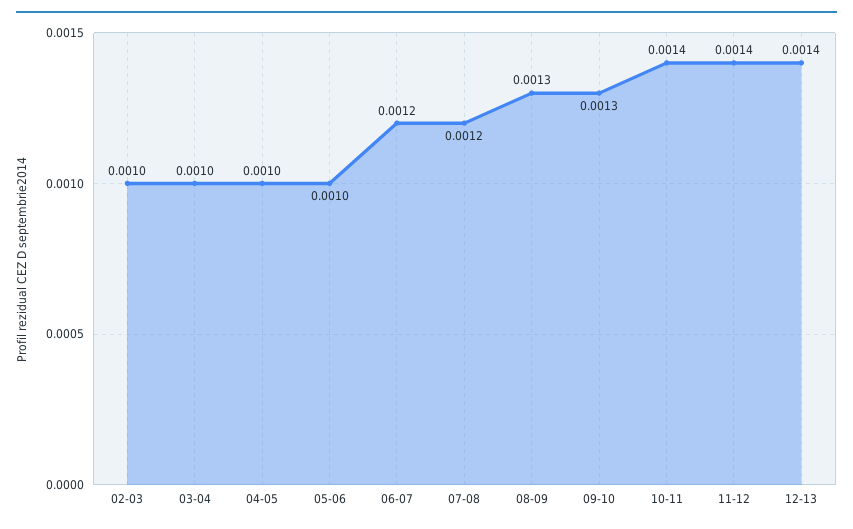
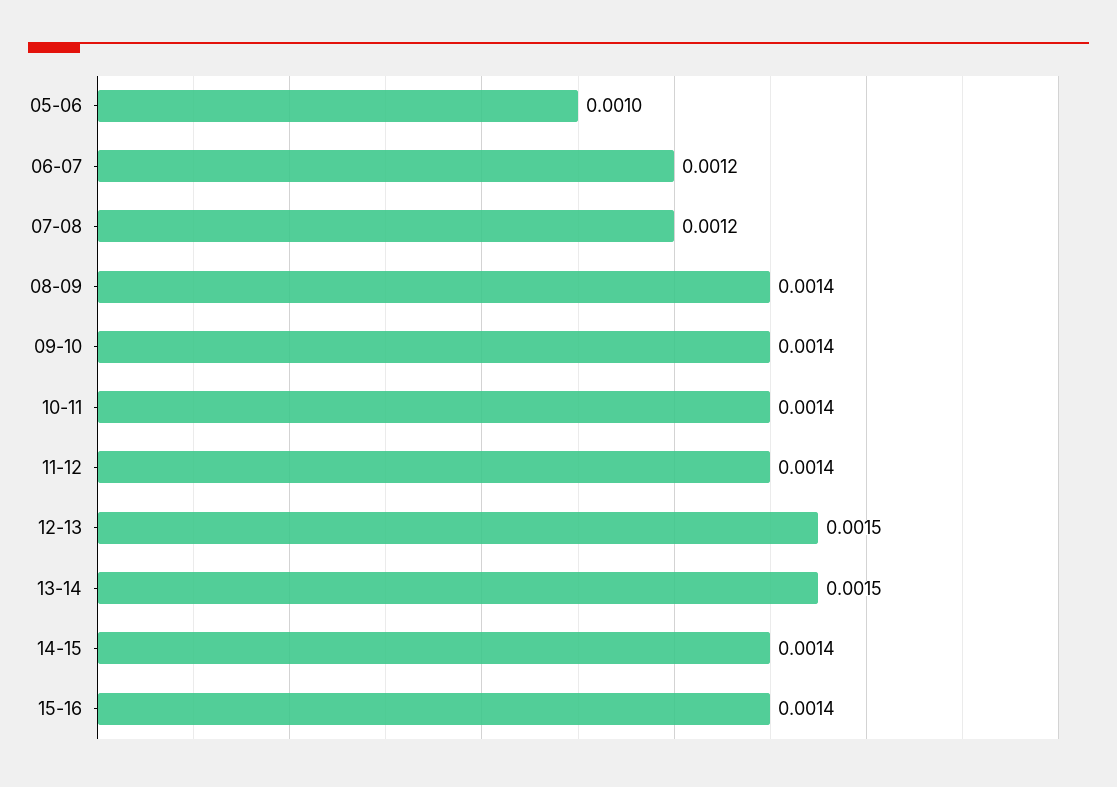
02-03: 0.001 -> none
03-04: 0.001 -> none
04-05: 0.001 -> none
08-09: 0.0013 -> 0.0014
09-10: 0.0013 -> 0.0014
12-13: 0.0014 -> 0.0015
13-14: none -> 0.0015
14-15: none -> 0.0014
15-16: none -> 0.0014

